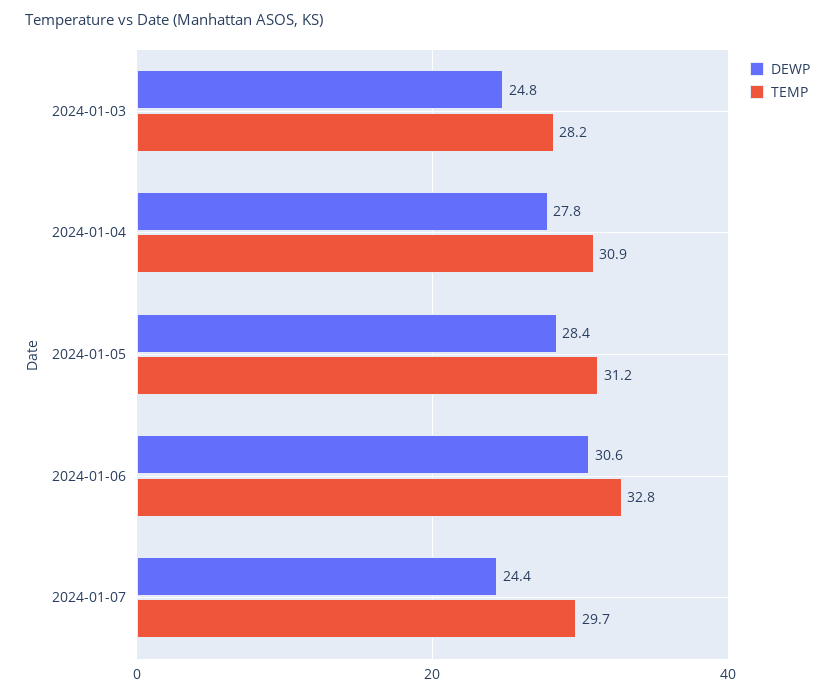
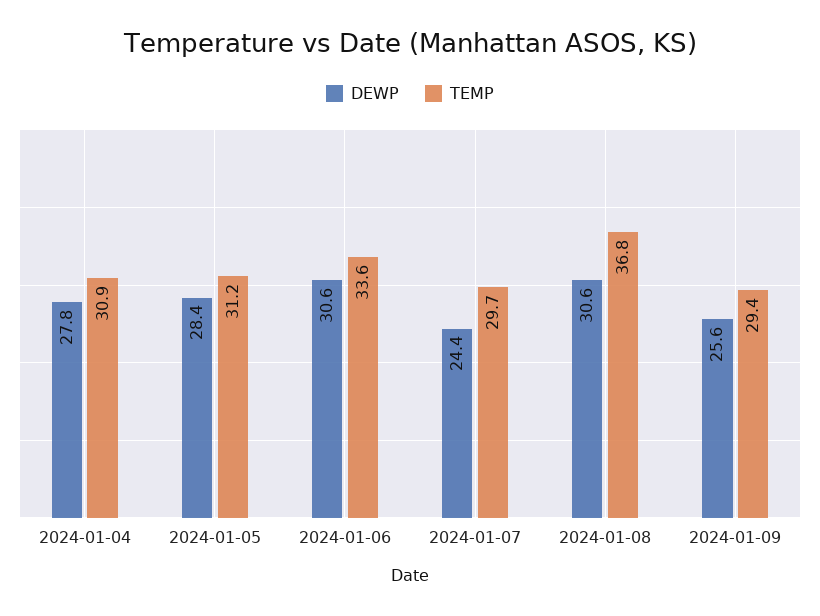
DEWP, 2024-01-03: 24.8 -> none
TEMP, 2024-01-03: 28.2 -> none
TEMP, 2024-01-06: 32.8 -> 33.6
DEWP, 2024-01-08: none -> 30.6
TEMP, 2024-01-08: none -> 36.8
DEWP, 2024-01-09: none -> 25.6
TEMP, 2024-01-09: none -> 29.4

